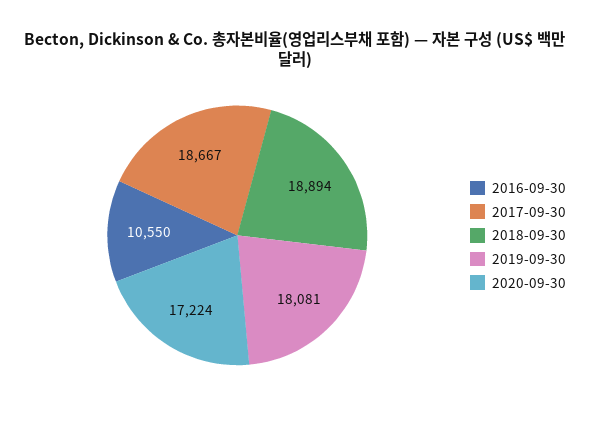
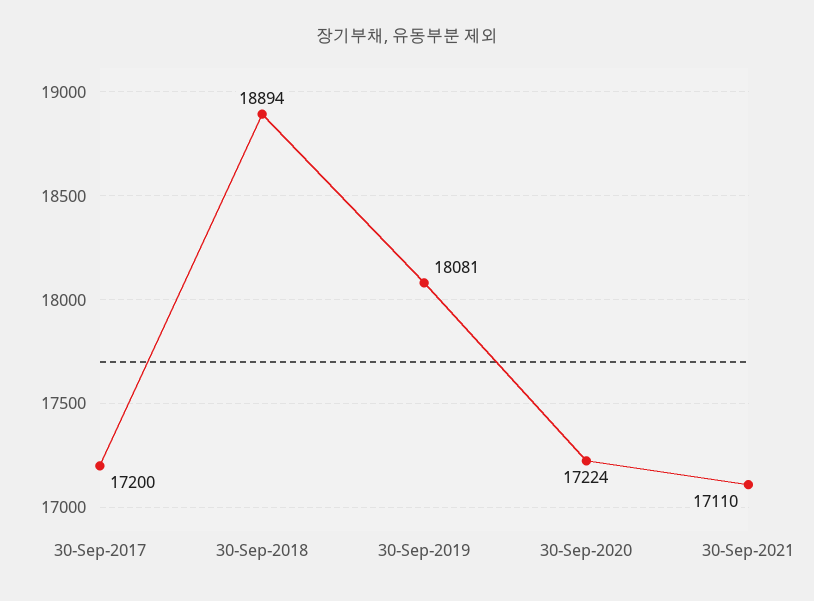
2016-09-30: 10550 -> none
2017-09-30: 18667 -> 17200
30-Sep-2021: none -> 17110

